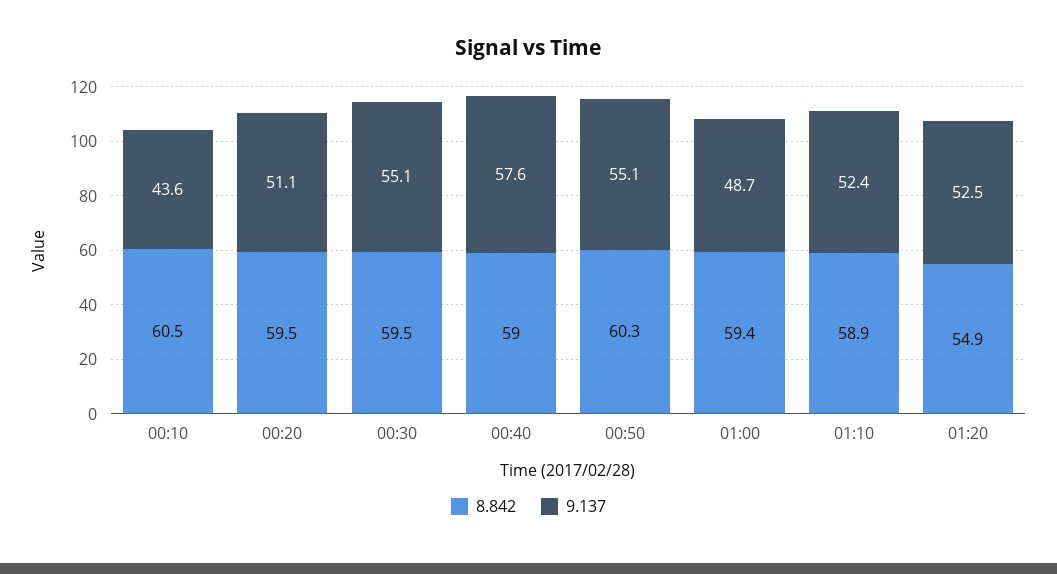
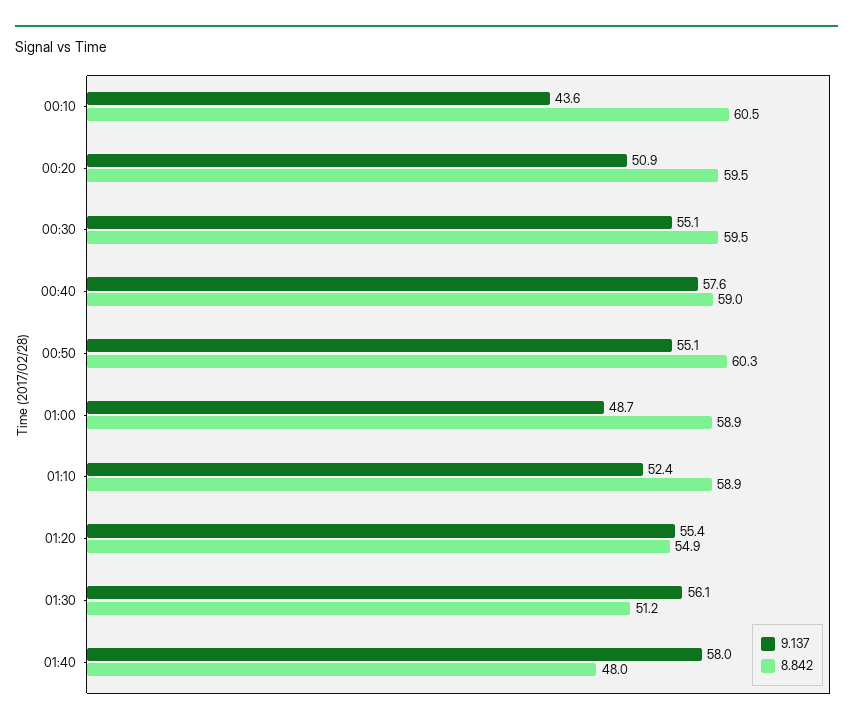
9.137, 00:20: 51.1 -> 50.9
8.842, 01:00: 59.4 -> 58.9
9.137, 01:20: 52.5 -> 55.4
9.137, 01:30: none -> 56.1
8.842, 01:30: none -> 51.2
9.137, 01:40: none -> 58
8.842, 01:40: none -> 48

